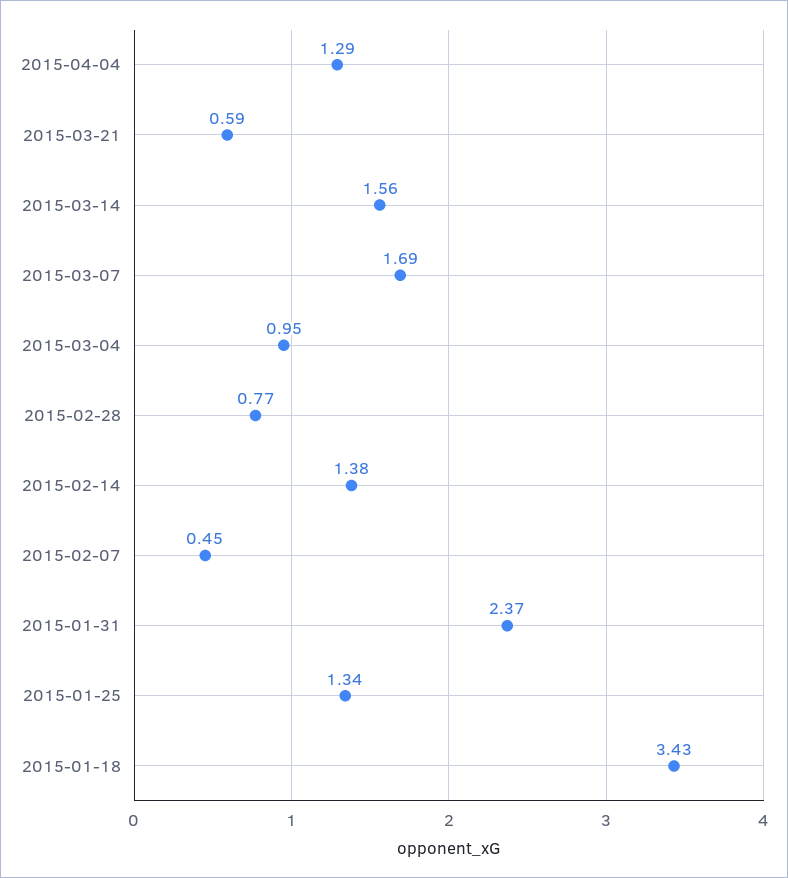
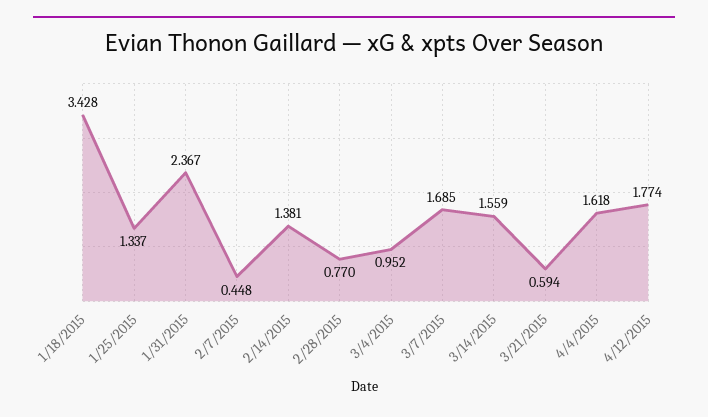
2015-04-04: 1.29 -> 1.618
4/12/2015: none -> 1.774

